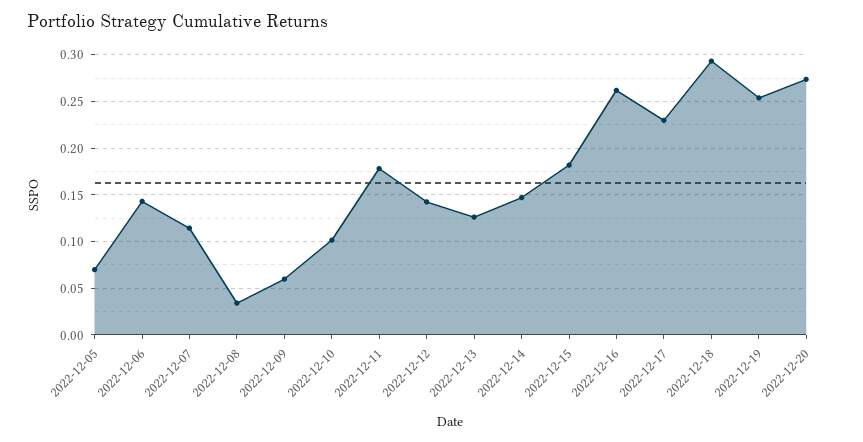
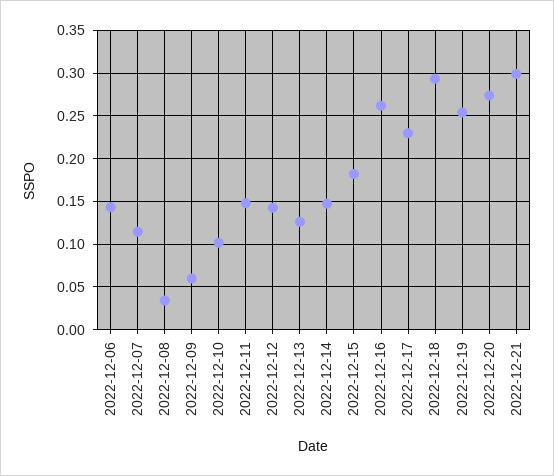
2022-12-05: 0.07 -> none
2022-12-11: 0.18 -> 0.15
2022-12-21: none -> 0.3

